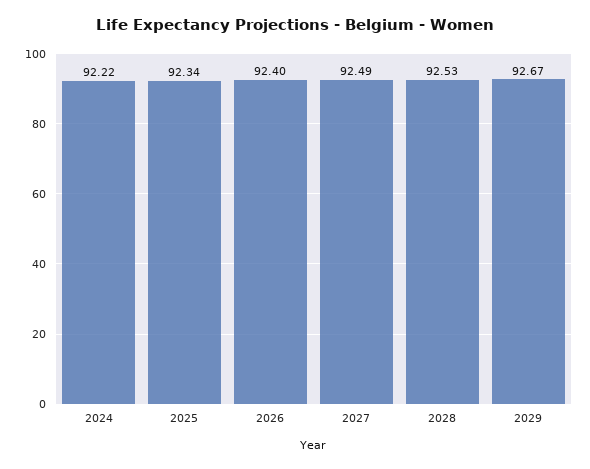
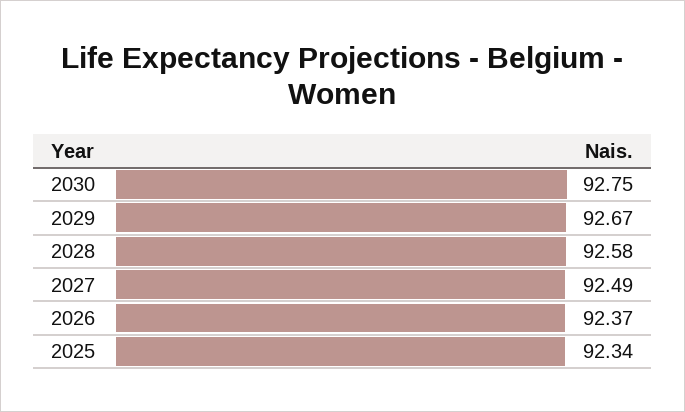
2024: 92.22 -> none
2026: 92.4 -> 92.37
2028: 92.53 -> 92.58
2030: none -> 92.75

